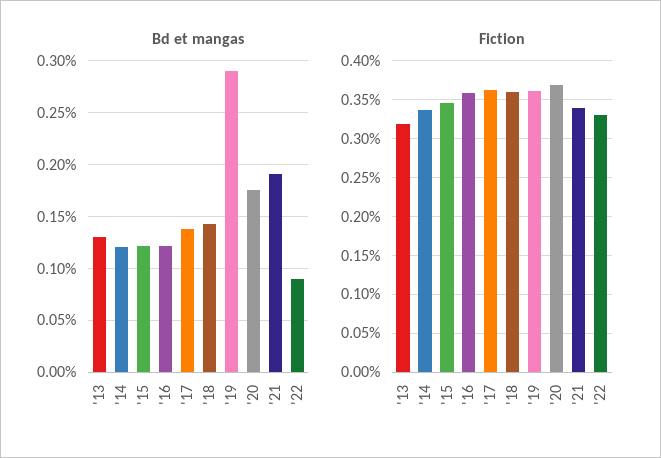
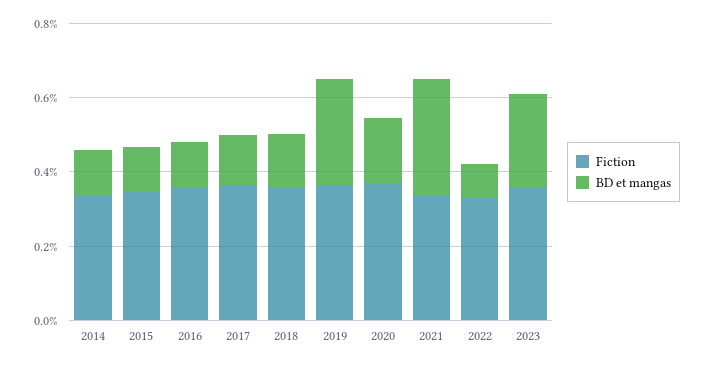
Bd et mangas, '13: 0.13 -> none
Bd et mangas, '21: 0.19 -> 0.3
Fiction, '13: 0.32 -> none
Fiction, 2023: none -> 0.35
Bd et mangas, 2023: none -> 0.25

